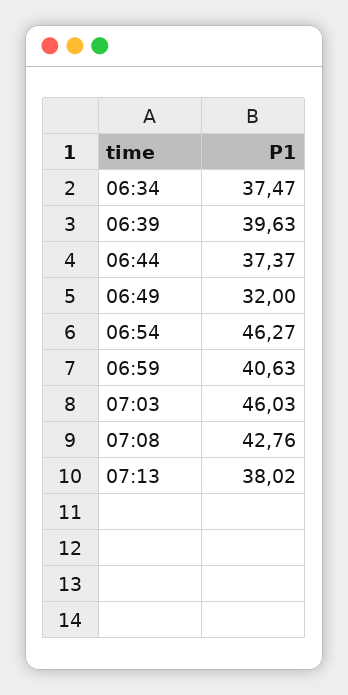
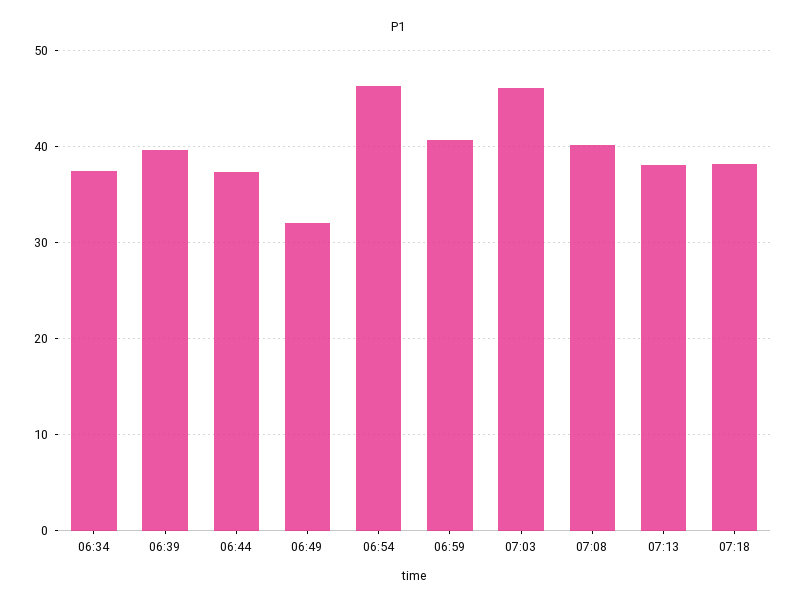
07:08: 42.76 -> 40
07:18: none -> 38

